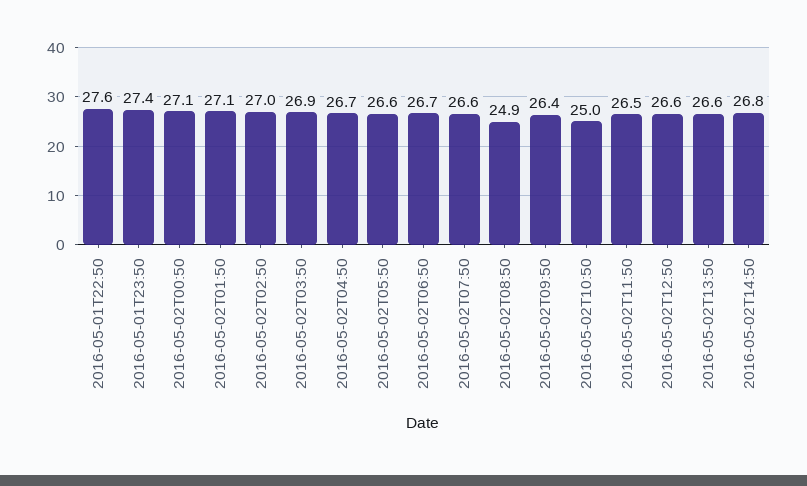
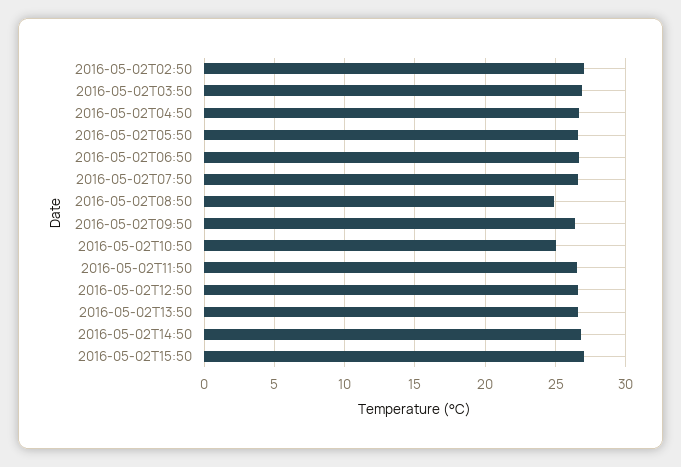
2016-05-01T22:50: 27.6 -> none
2016-05-01T23:50: 27.4 -> none
2016-05-02T00:50: 27.1 -> none
2016-05-02T01:50: 27.1 -> none
2016-05-02T15:50: none -> 27

